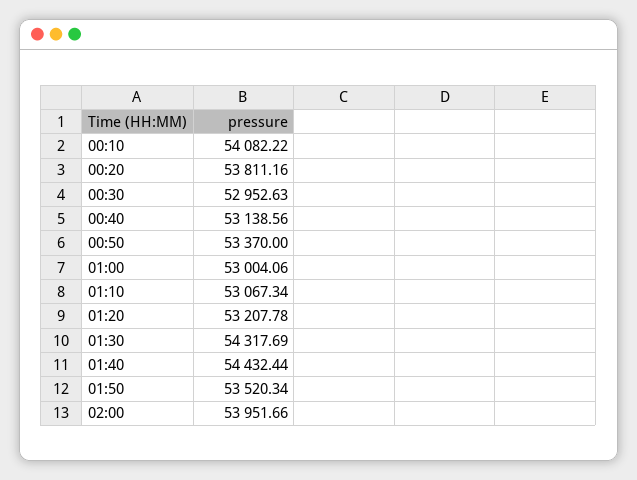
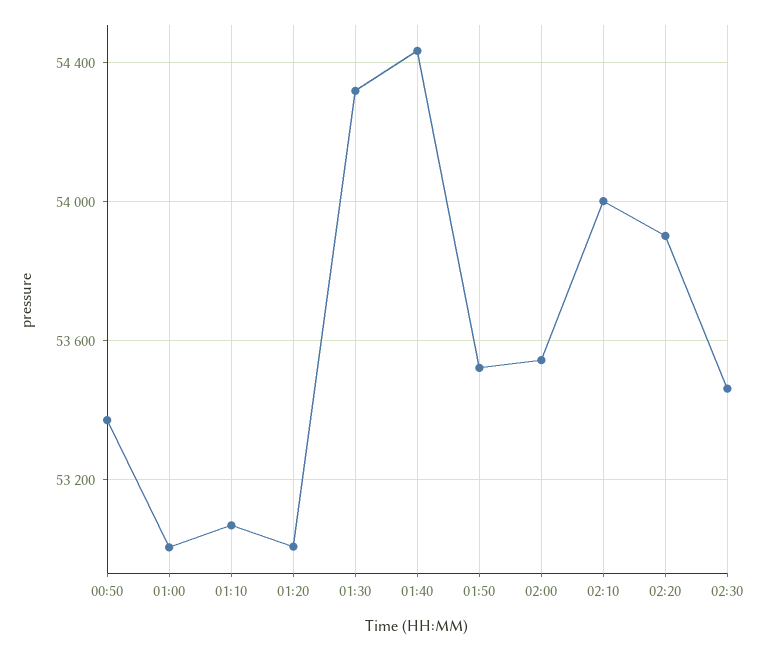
00:10: 54082.22 -> none
00:20: 53811.16 -> none
00:30: 52952.63 -> none
00:40: 53138.56 -> none
01:20: 53207.78 -> 53000
02:00: 53951.66 -> 53550
02:10: none -> 54000
02:20: none -> 53900
02:30: none -> 53450

